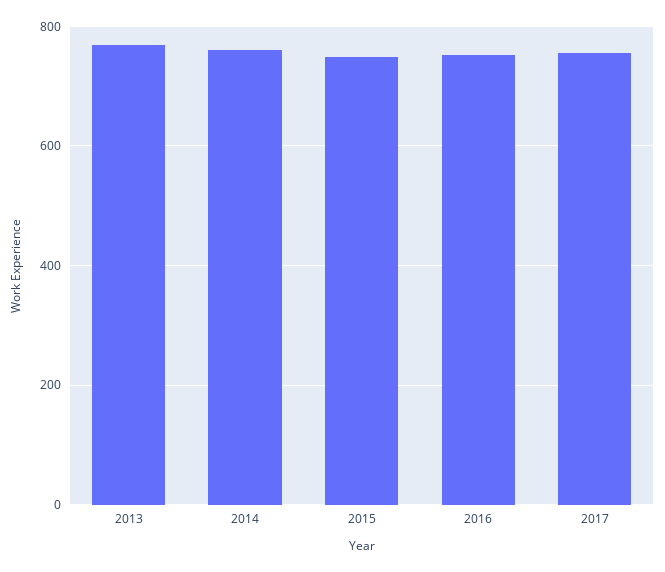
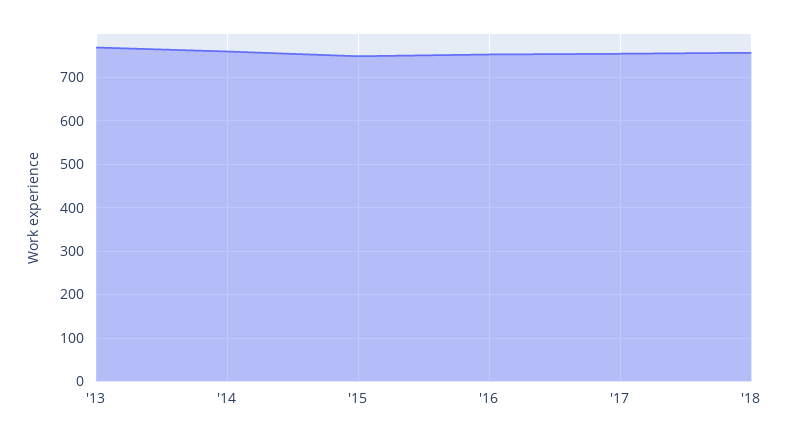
'18: none -> 760

